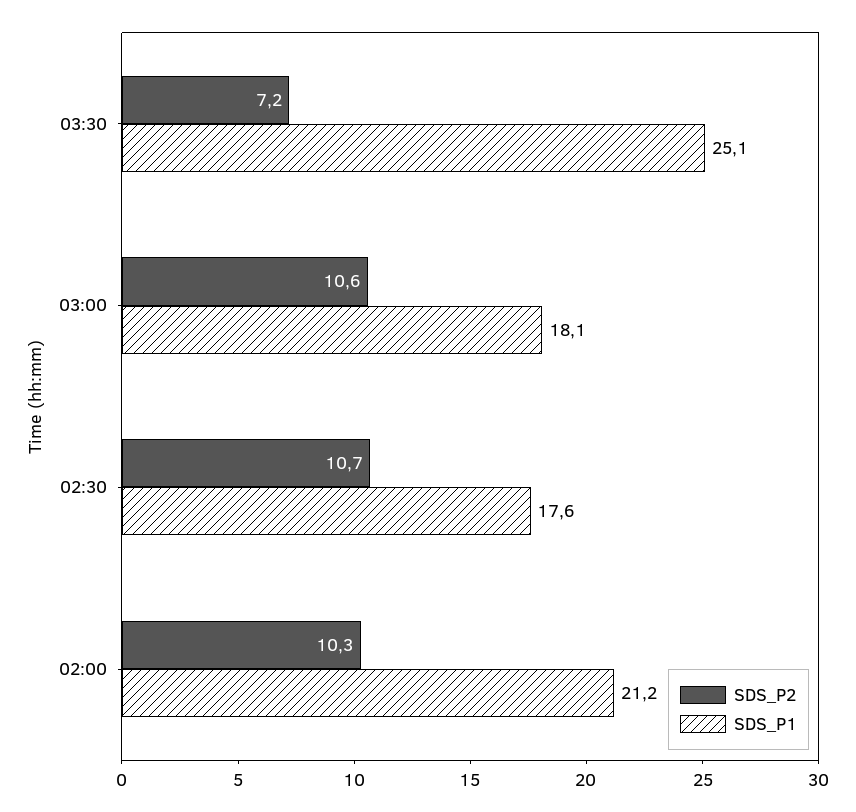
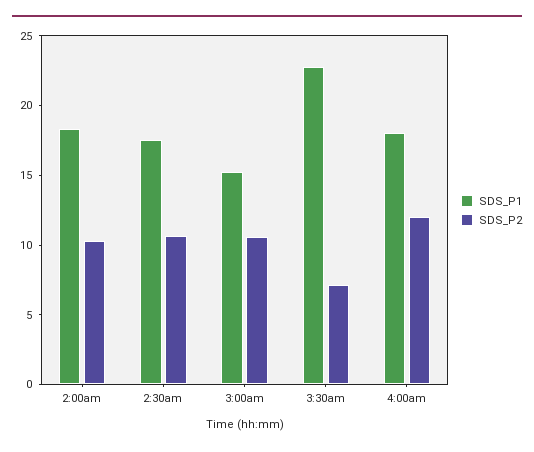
SDS_P1, 03:30: 25.1 -> 23
SDS_P1, 03:00: 18.1 -> 15
SDS_P1, 02:00: 21.2 -> 18
SDS_P1, 4:00am: none -> 18
SDS_P2, 4:00am: none -> 12

